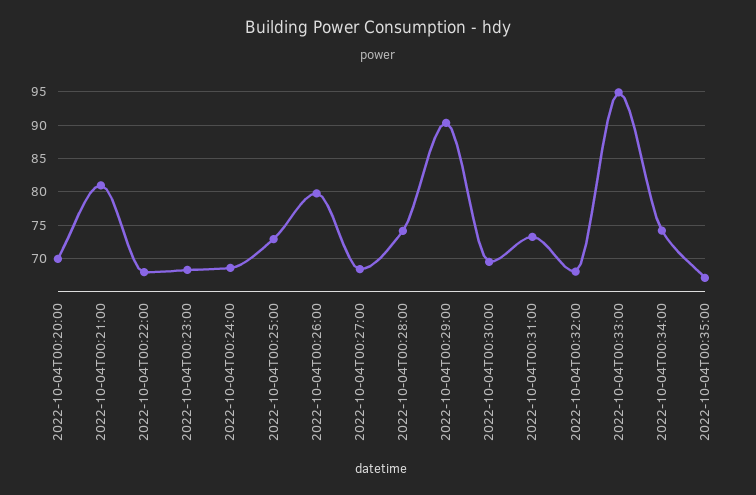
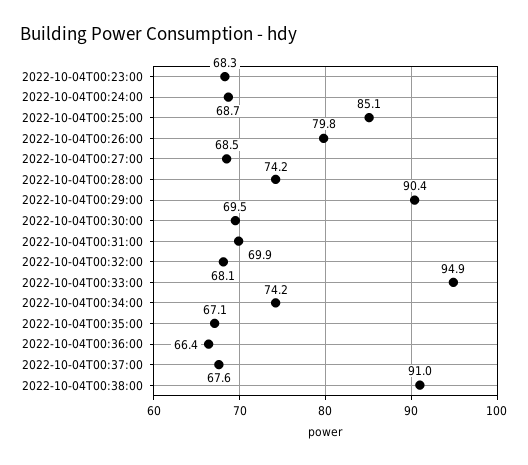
2022-10-04T00:20:00: 70 -> none
2022-10-04T00:21:00: 81 -> none
2022-10-04T00:22:00: 68 -> none
2022-10-04T00:25:00: 73 -> 85.1
2022-10-04T00:31:00: 73 -> 69.9
2022-10-04T00:36:00: none -> 66.4
2022-10-04T00:37:00: none -> 67.6
2022-10-04T00:38:00: none -> 91

